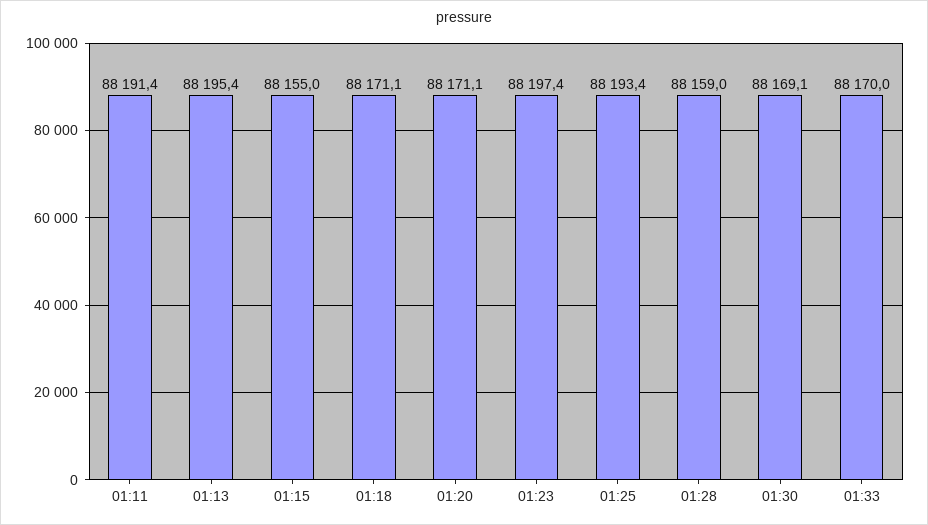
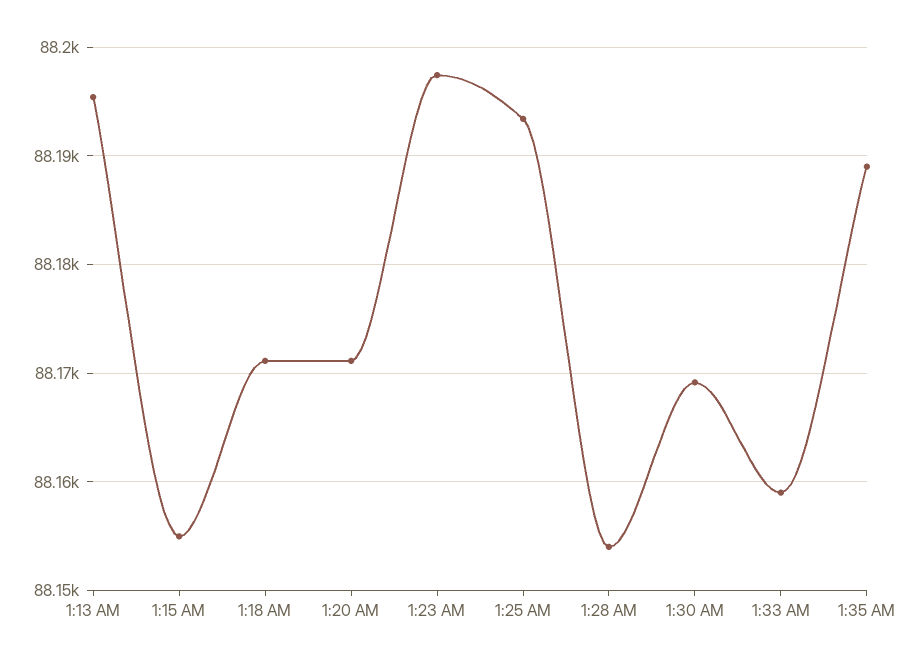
01:11: 88191.4 -> none
01:28: 88159 -> 88154
01:33: 88170 -> 88159
1:35 AM: none -> 88189

